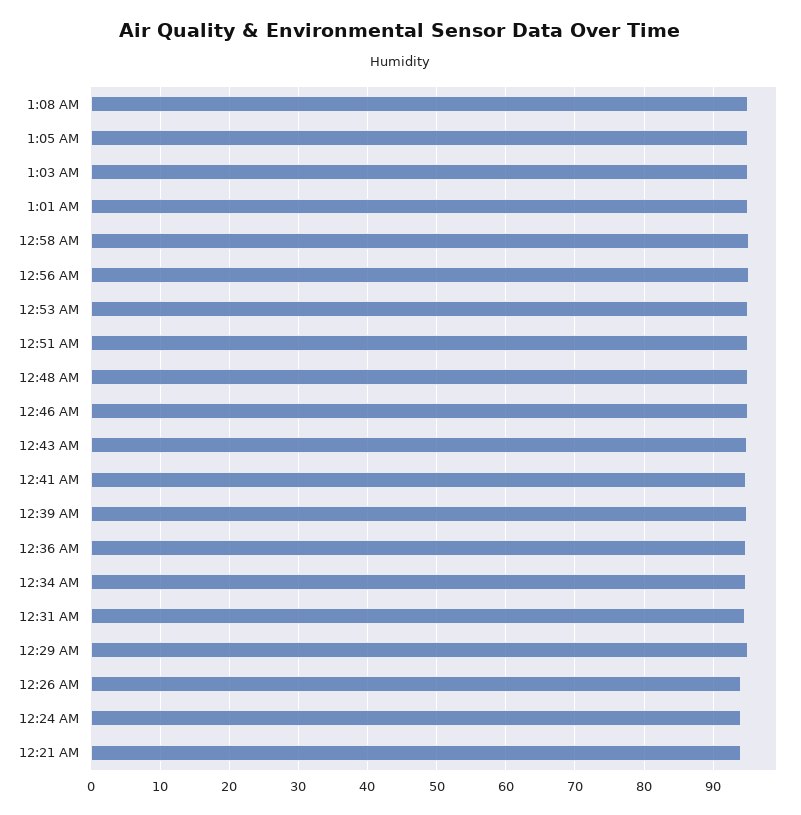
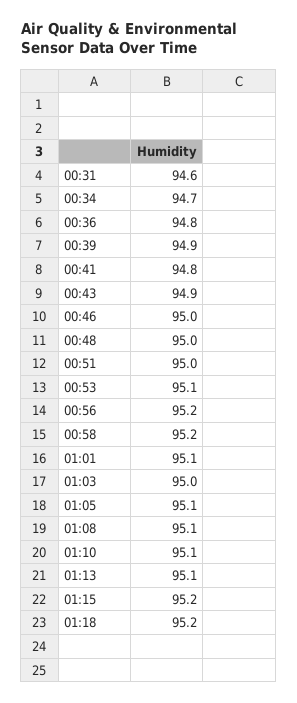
12:29 AM: 95 -> none
12:26 AM: 94 -> none
12:24 AM: 94 -> none
12:21 AM: 94 -> none
01:10: none -> 95.1
01:13: none -> 95.1
01:15: none -> 95.2
01:18: none -> 95.2

